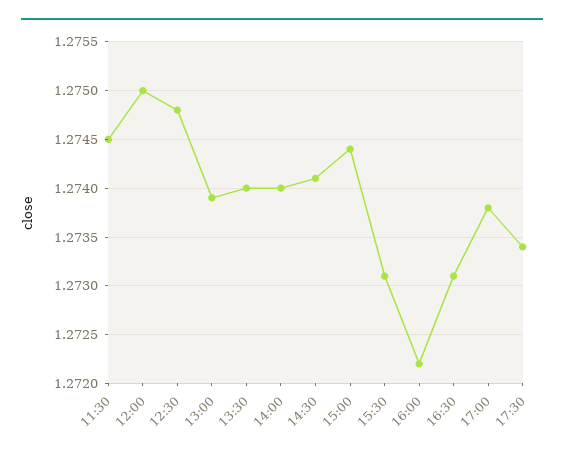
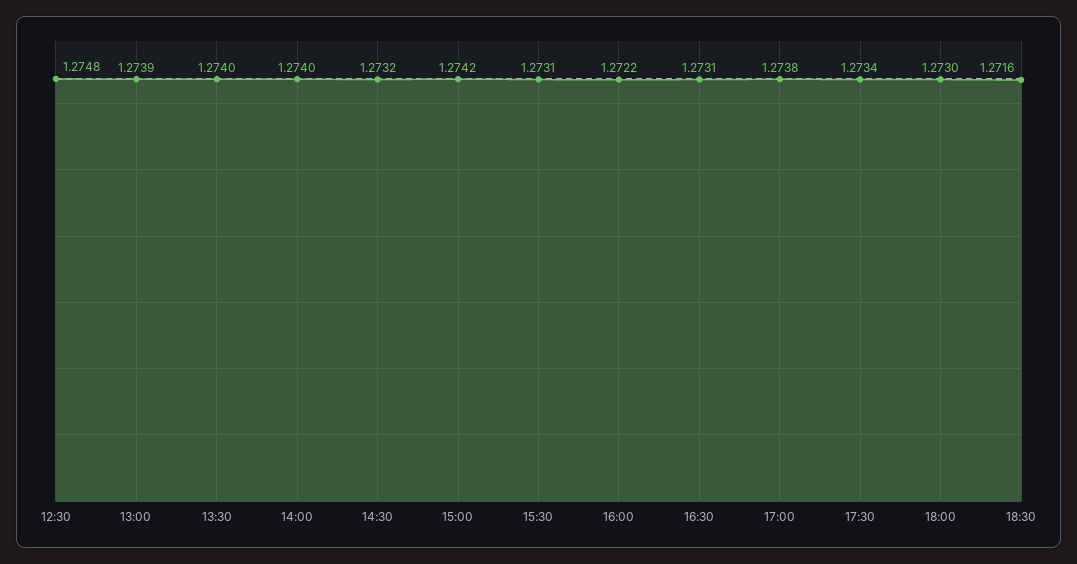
11:30: 1.2745 -> none
12:00: 1.275 -> none
14:30: 1.2741 -> 1.2732
15:00: 1.2744 -> 1.2742
18:00: none -> 1.273
18:30: none -> 1.2716

